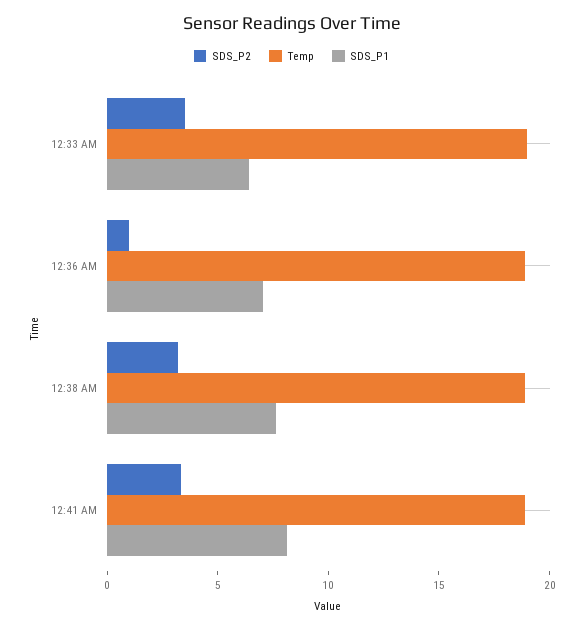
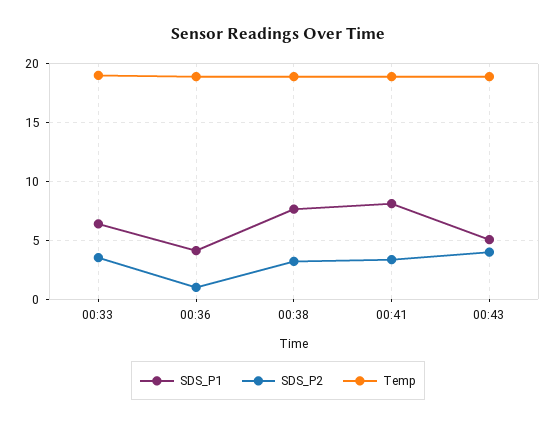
SDS_P1, 12:36 AM: 7 -> 4
SDS_P1, 00:43: none -> 5
SDS_P2, 00:43: none -> 4
Temp, 00:43: none -> 19

